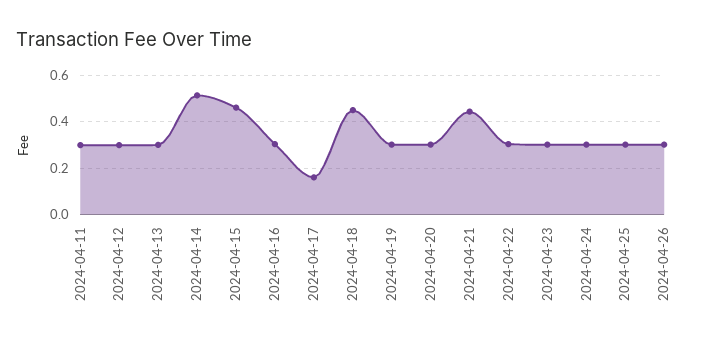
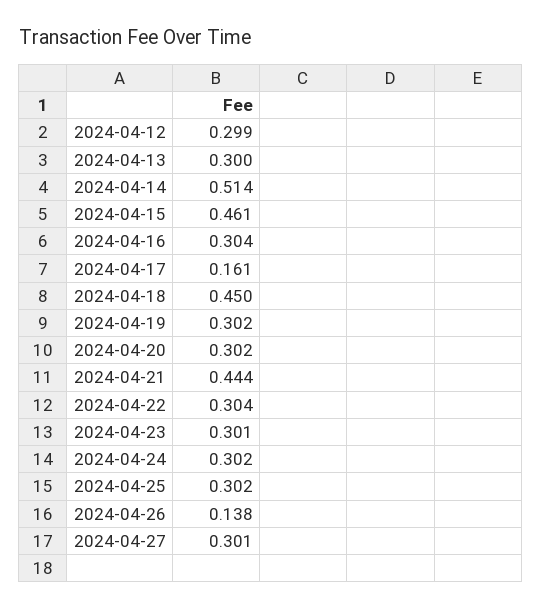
2024-04-11: 0.3 -> none
2024-04-26: 0.3 -> 0.138
2024-04-27: none -> 0.301

